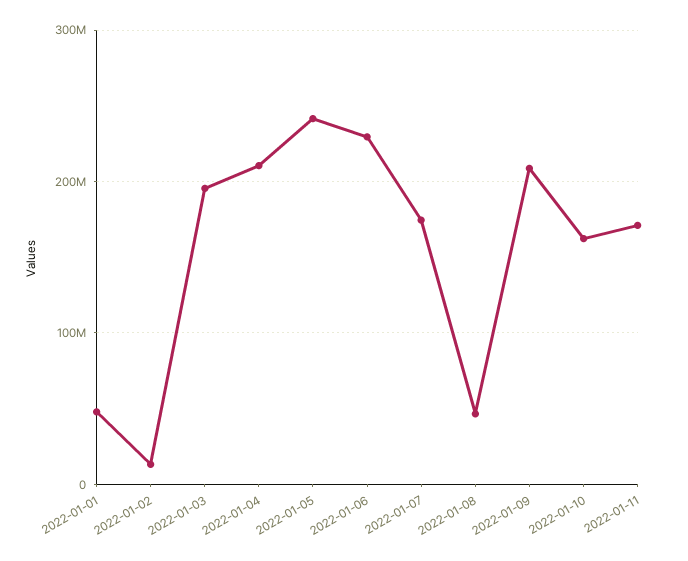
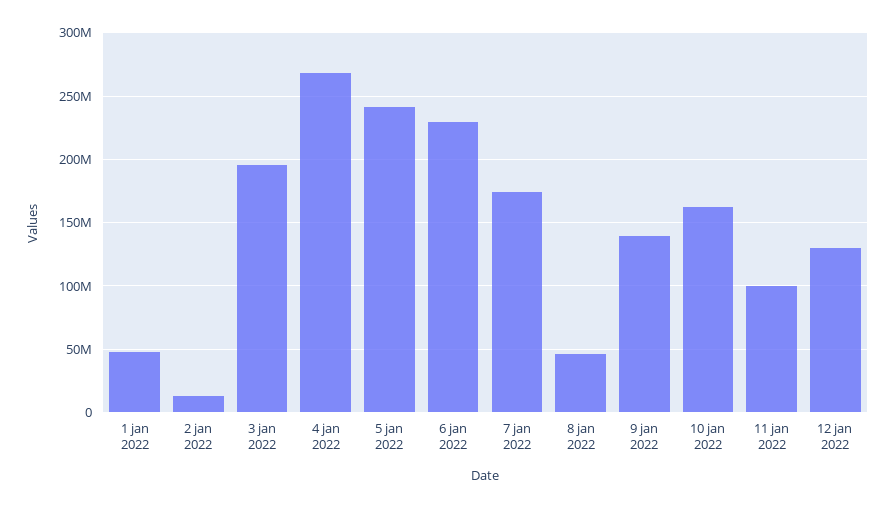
2022-01-04: 210000000 -> 270000000
2022-01-09: 210000000 -> 140000000
2022-01-11: 170000000 -> 100000000
12 jan 2022: none -> 130000000

